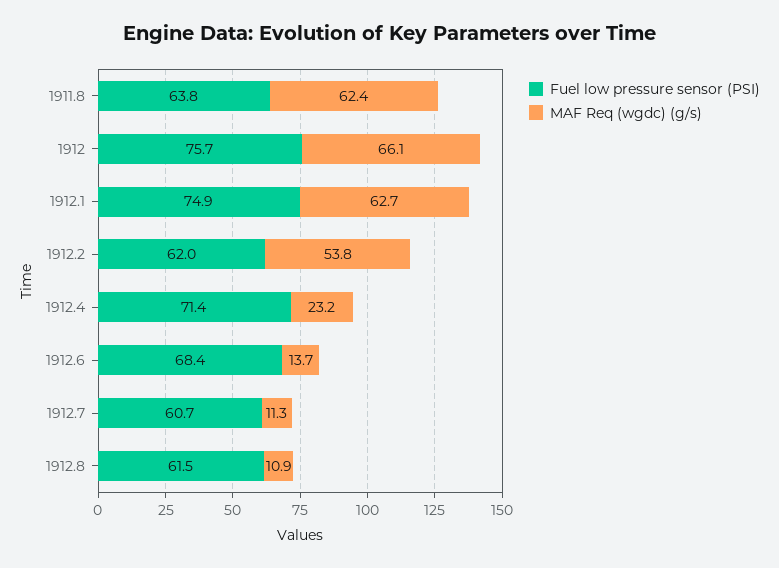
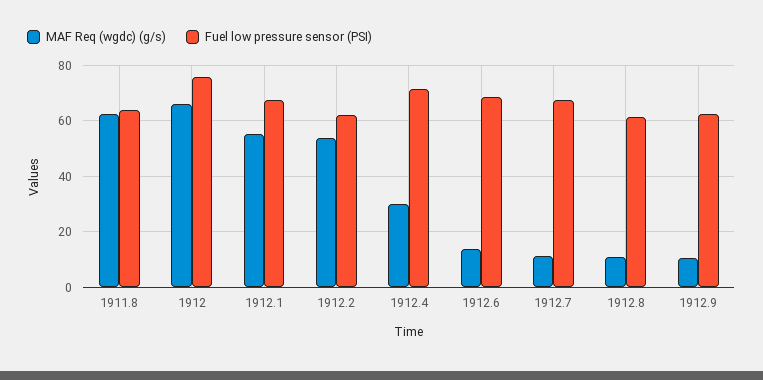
Fuel low pressure sensor (PSI), 1912.1: 74.9 -> 67.5
MAF Req (wgdc) (g/s), 1912.1: 62.7 -> 55
MAF Req (wgdc) (g/s), 1912.4: 23.2 -> 30
Fuel low pressure sensor (PSI), 1912.7: 60.7 -> 67.5
MAF Req (wgdc) (g/s), 1912.9: none -> 10
Fuel low pressure sensor (PSI), 1912.9: none -> 62.5

